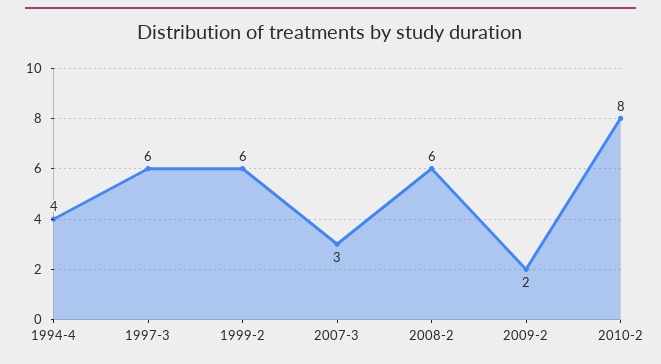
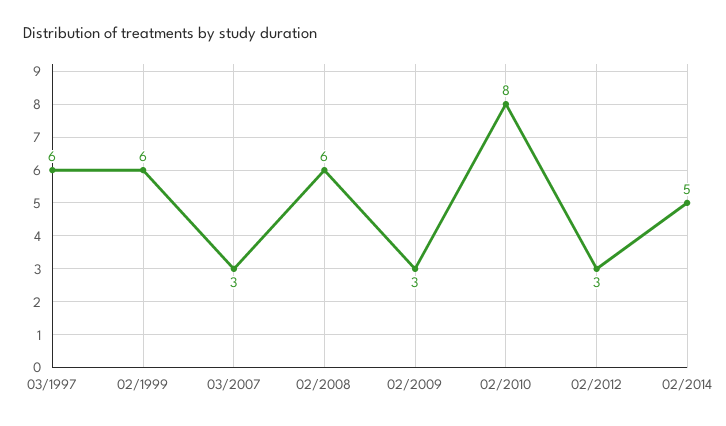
1994-4: 4 -> none
2009-2: 2 -> 3
02/2012: none -> 3
02/2014: none -> 5

